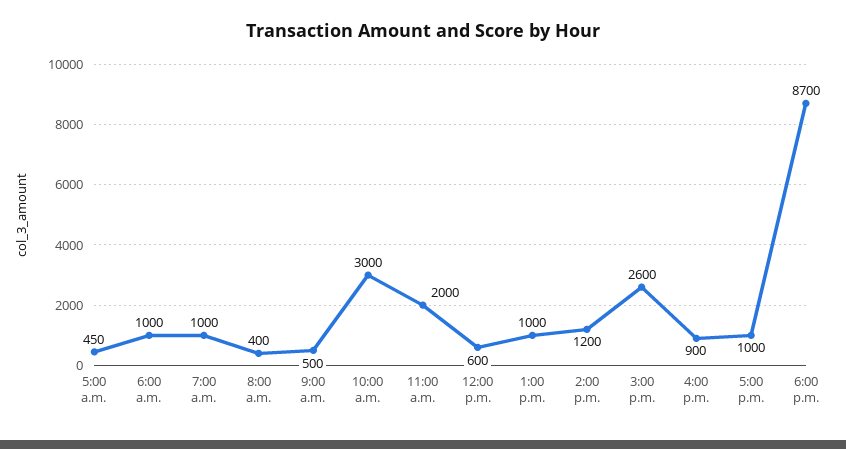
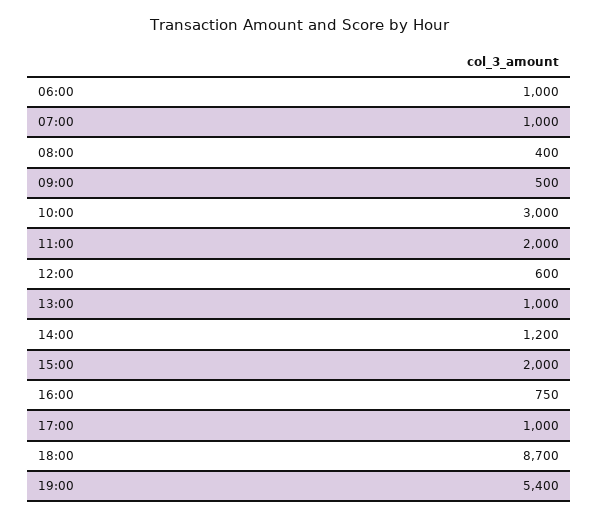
5:00 a.m.: 450 -> none
3:00 p.m.: 2600 -> 2000
4:00 p.m.: 900 -> 750
19:00: none -> 5400

